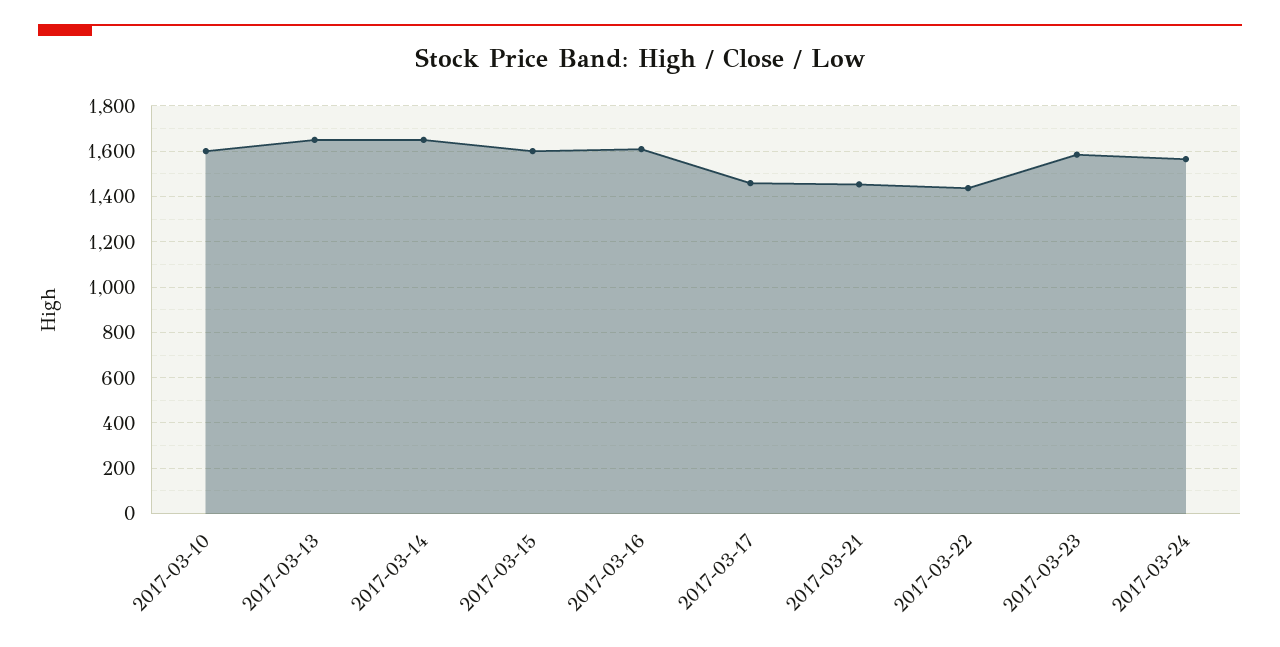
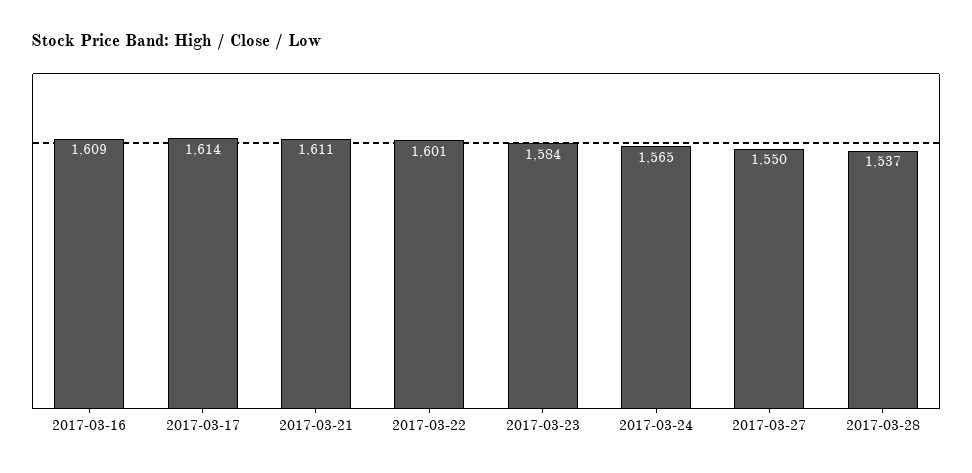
2017-03-10: 1600 -> none
2017-03-13: 1650 -> none
2017-03-14: 1650 -> none
2017-03-15: 1600 -> none
2017-03-17: 1450 -> 1614
2017-03-21: 1450 -> 1611
2017-03-22: 1450 -> 1601
2017-03-27: none -> 1550
2017-03-28: none -> 1537

